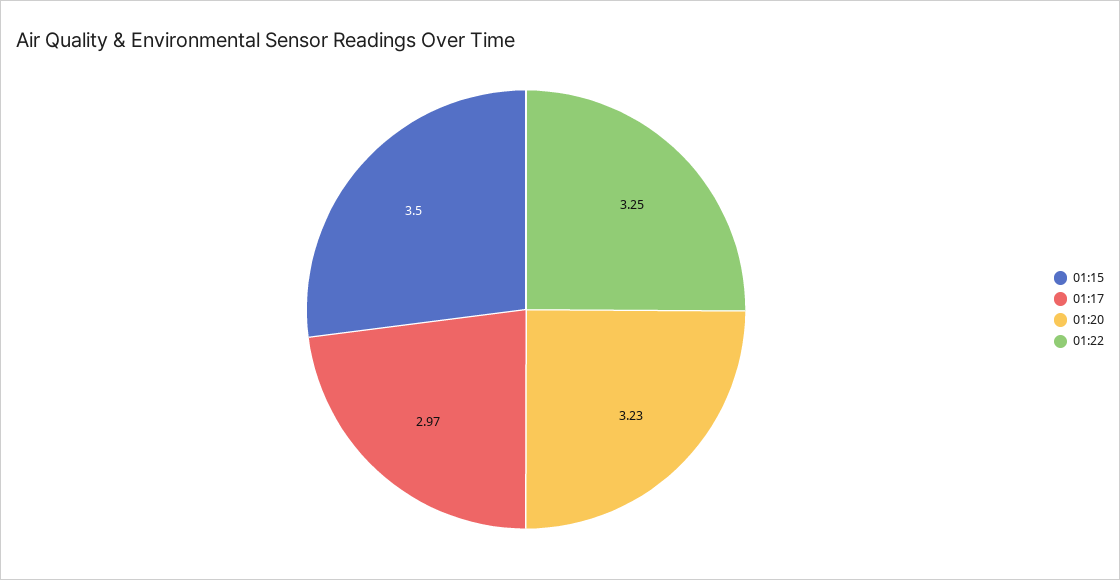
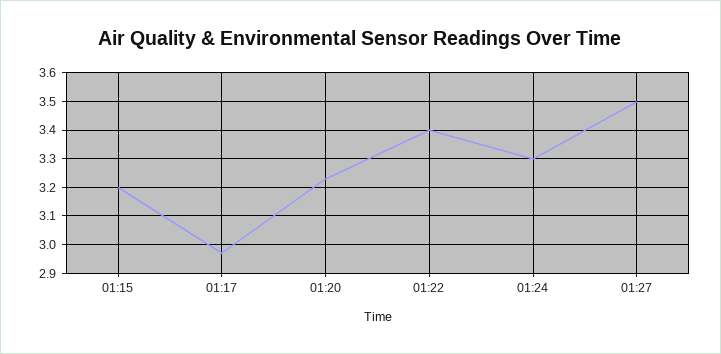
01:15: 3.5 -> 3.2
01:22: 3.25 -> 3.4
01:24: none -> 3.3
01:27: none -> 3.5

